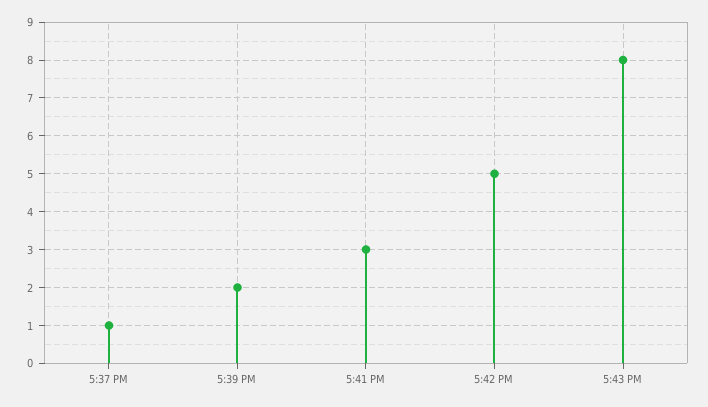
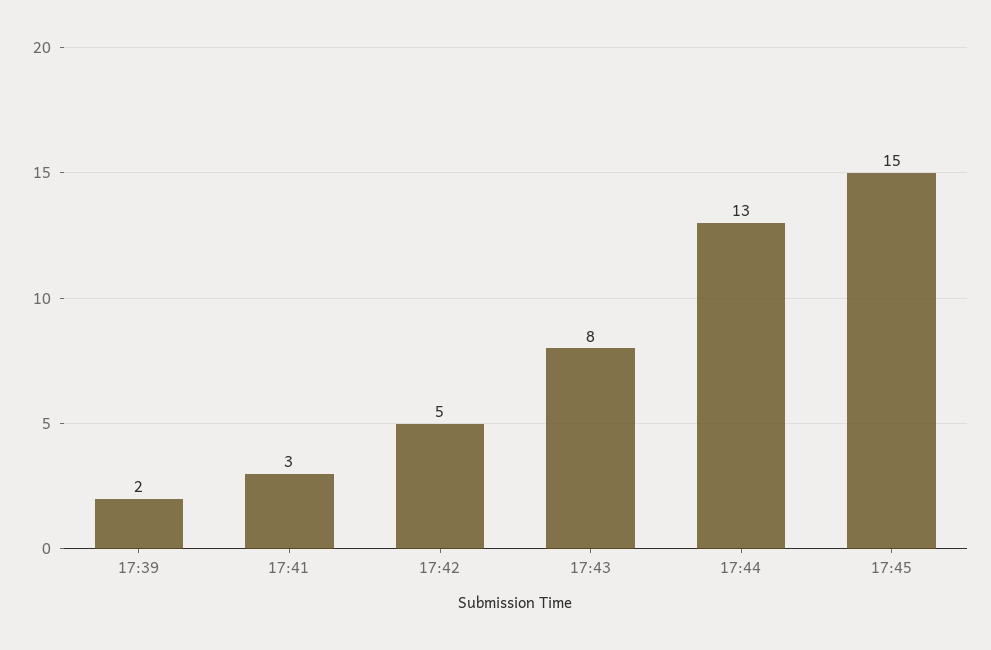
5:37 PM: 1 -> none
17:44: none -> 13
17:45: none -> 15

